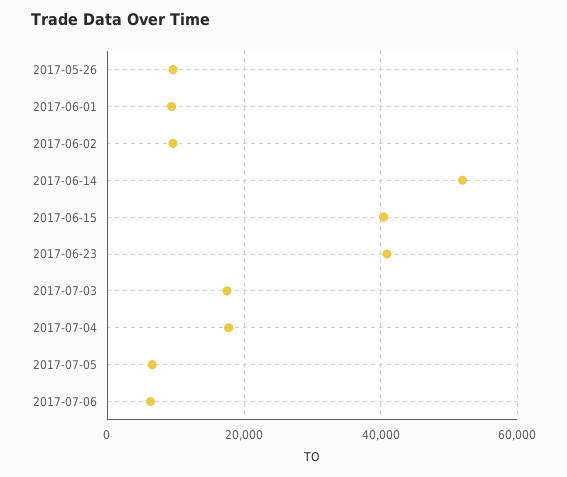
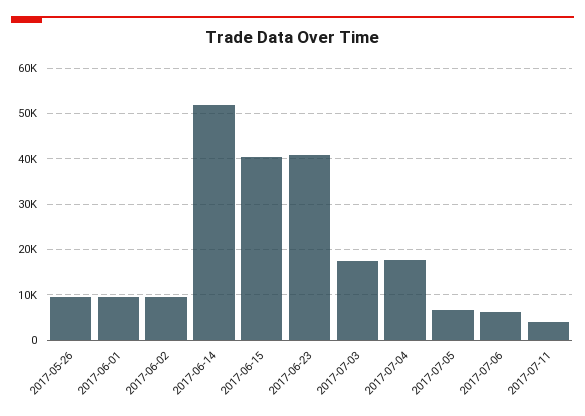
2017-07-11: none -> 4000

